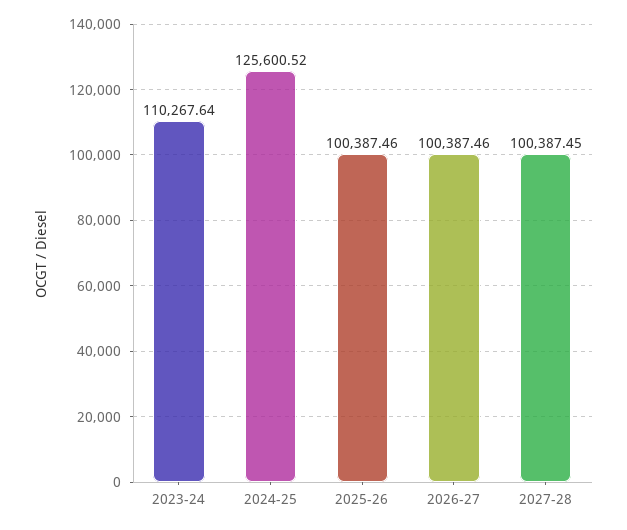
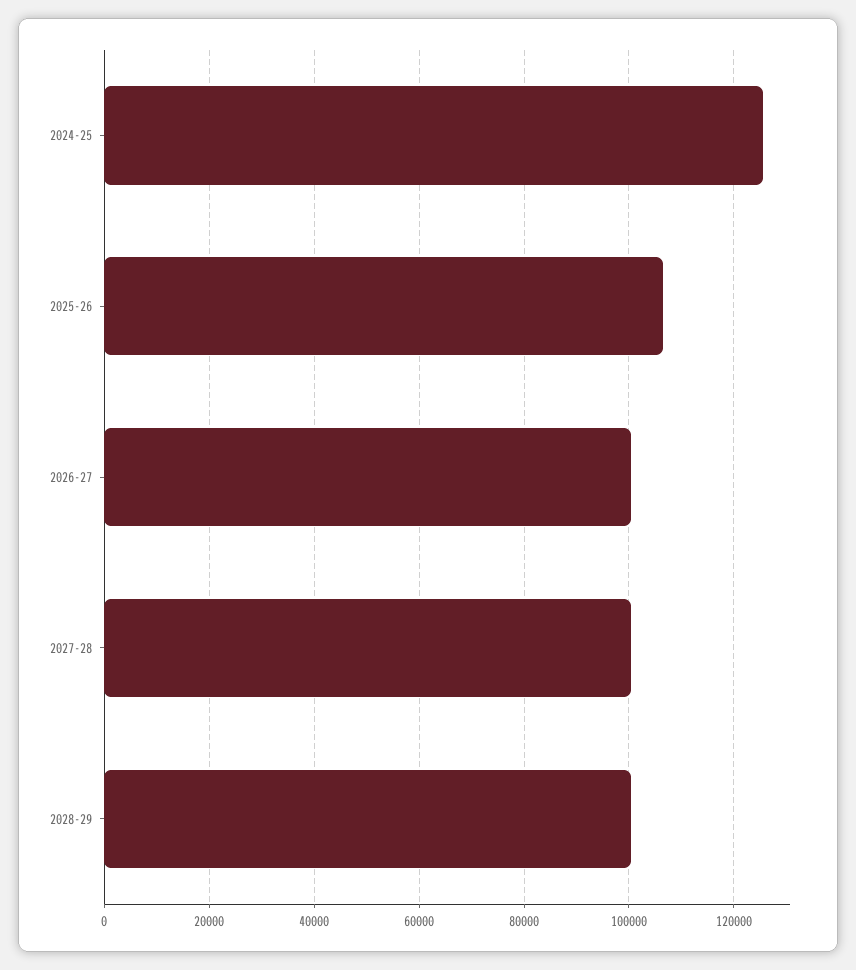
2023-24: 110267.64 -> none
2025-26: 100387.46 -> 106000
2028-29: none -> 100000

